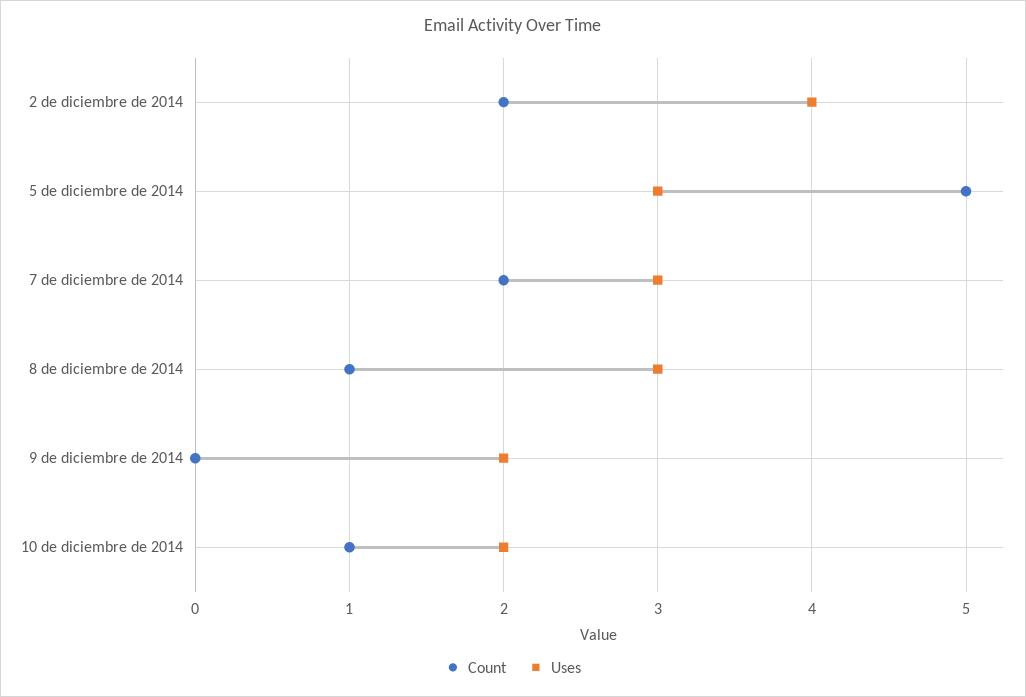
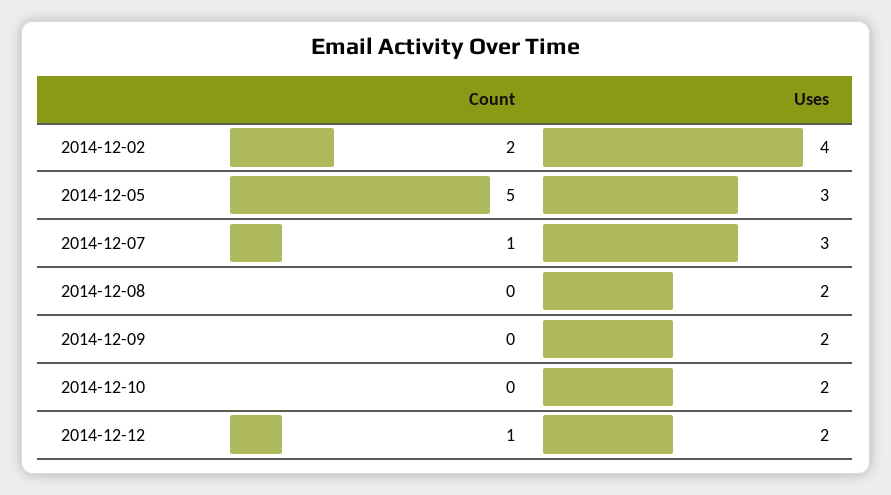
Count, 7 de diciembre de 2014: 2 -> 1
Count, 8 de diciembre de 2014: 1 -> 0
Uses, 8 de diciembre de 2014: 3 -> 2
Count, 10 de diciembre de 2014: 1 -> 0
Count, 2014-12-12: none -> 1
Uses, 2014-12-12: none -> 2

